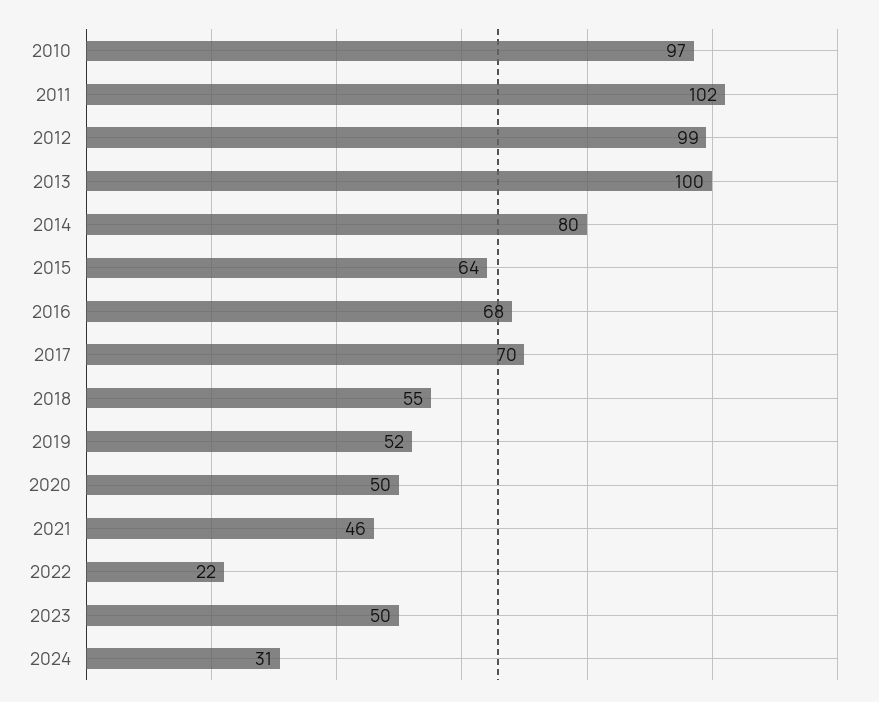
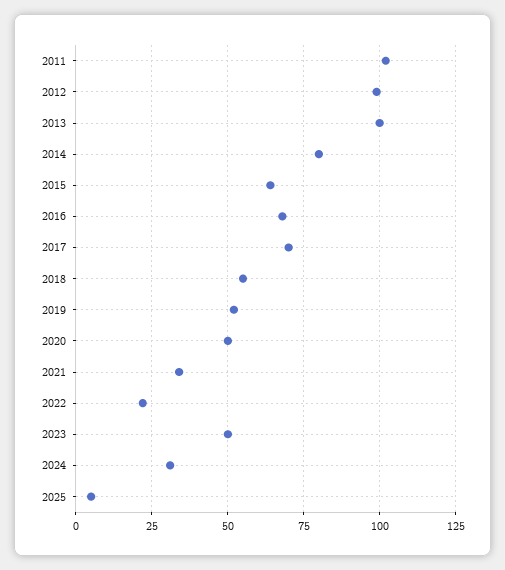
2010: 97 -> none
2021: 46 -> 35
2025: none -> 5

